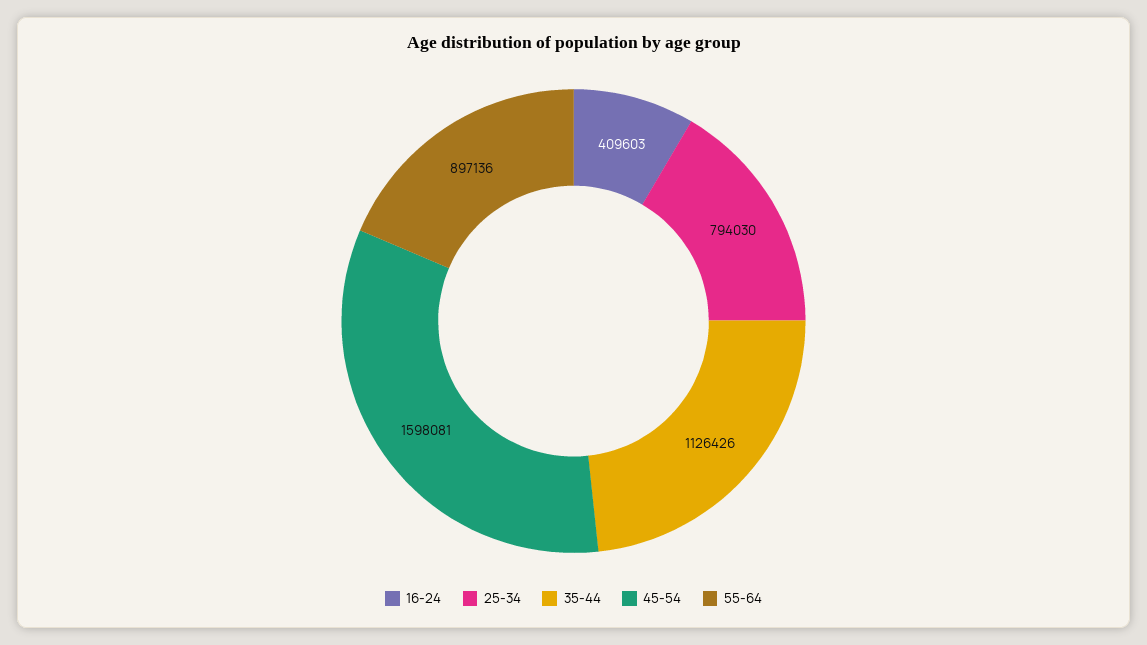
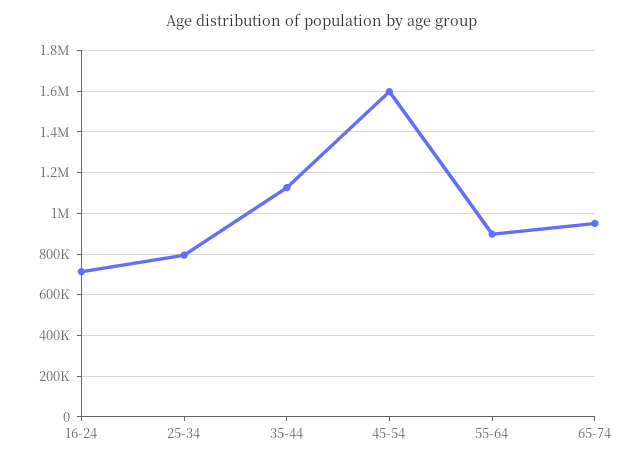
16-24: 409603 -> 700000
65-74: none -> 950000

